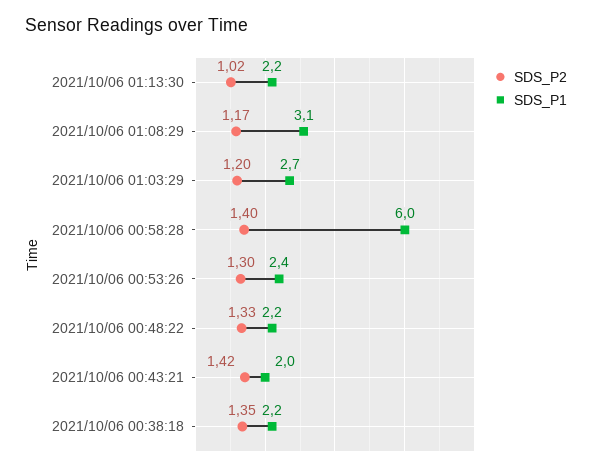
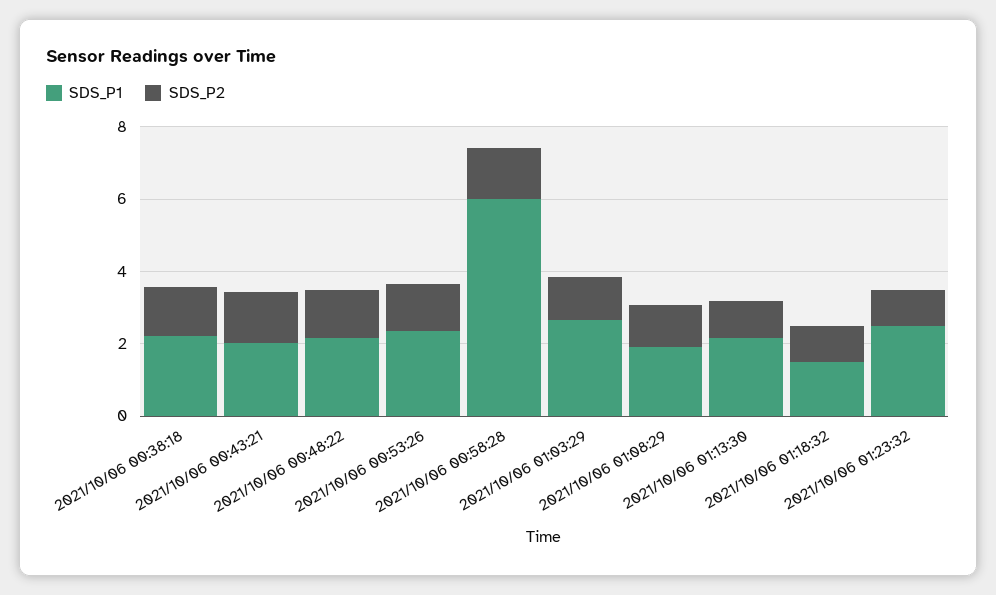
SDS_P1, 2021/10/06 01:08:29: 3.1 -> 2
SDS_P1, 2021/10/06 01:18:32: none -> 1.5
SDS_P2, 2021/10/06 01:18:32: none -> 1
SDS_P1, 2021/10/06 01:23:32: none -> 2.5
SDS_P2, 2021/10/06 01:23:32: none -> 1

